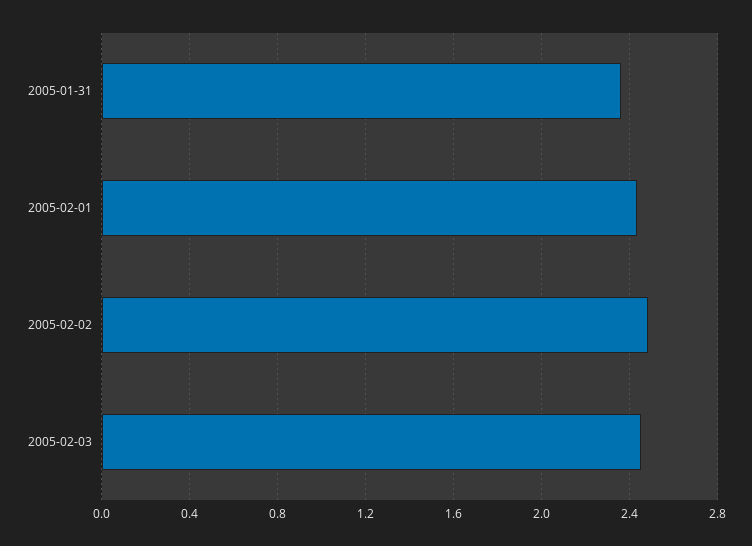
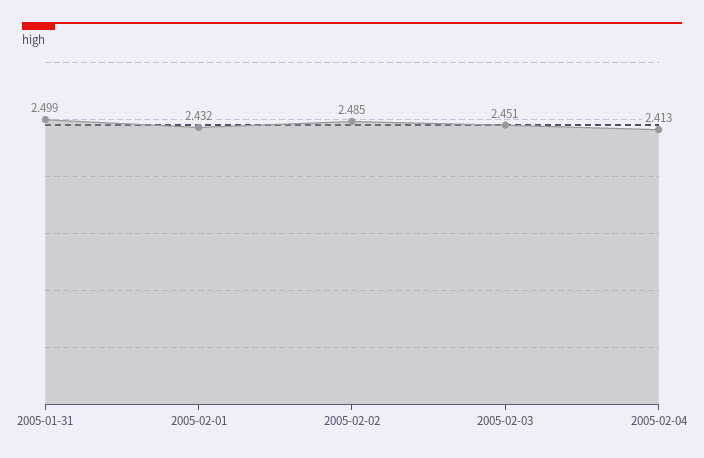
2005-01-31: 2.35 -> 2.499
2005-02-04: none -> 2.413

